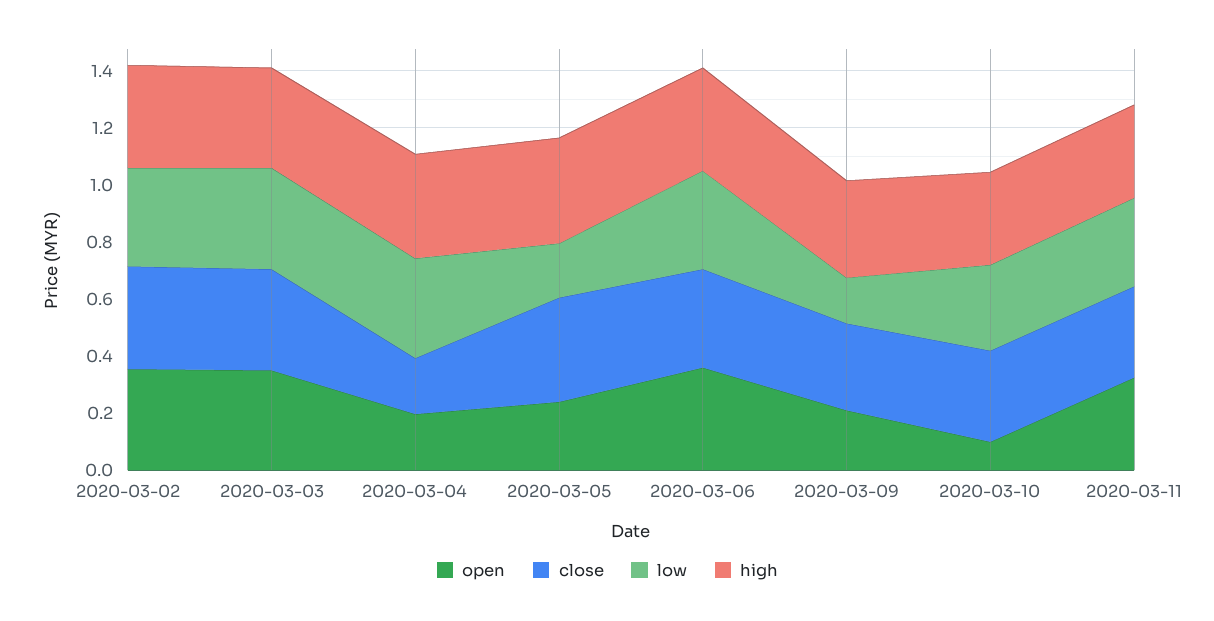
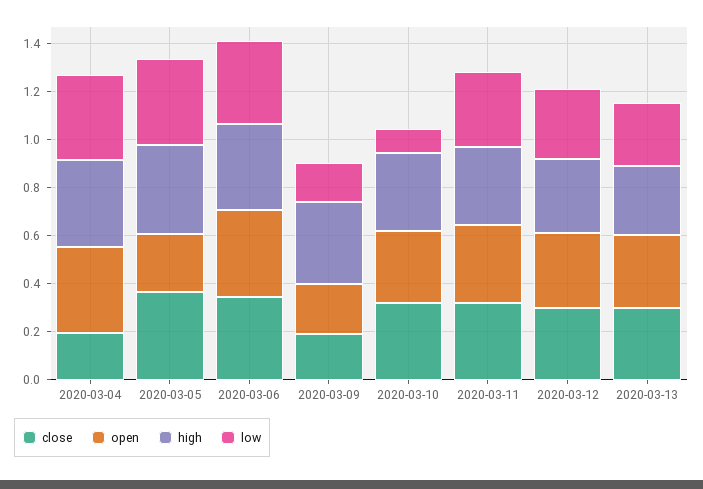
open, 2020-03-02: 0.35 -> none
close, 2020-03-02: 0.35 -> none
low, 2020-03-02: 0.35 -> none
high, 2020-03-02: 0.35 -> none
open, 2020-03-03: 0.35 -> none
close, 2020-03-03: 0.35 -> none
low, 2020-03-03: 0.35 -> none
high, 2020-03-03: 0.35 -> none
open, 2020-03-04: 0.2 -> 0.35
low, 2020-03-05: 0.2 -> 0.35
close, 2020-03-09: 0.3 -> 0.2
open, 2020-03-10: 0.1 -> 0.3
low, 2020-03-10: 0.3 -> 0.1
close, 2020-03-12: none -> 0.3
open, 2020-03-12: none -> 0.3
high, 2020-03-12: none -> 0.3
low, 2020-03-12: none -> 0.3
close, 2020-03-13: none -> 0.3
open, 2020-03-13: none -> 0.3
high, 2020-03-13: none -> 0.3
low, 2020-03-13: none -> 0.25

